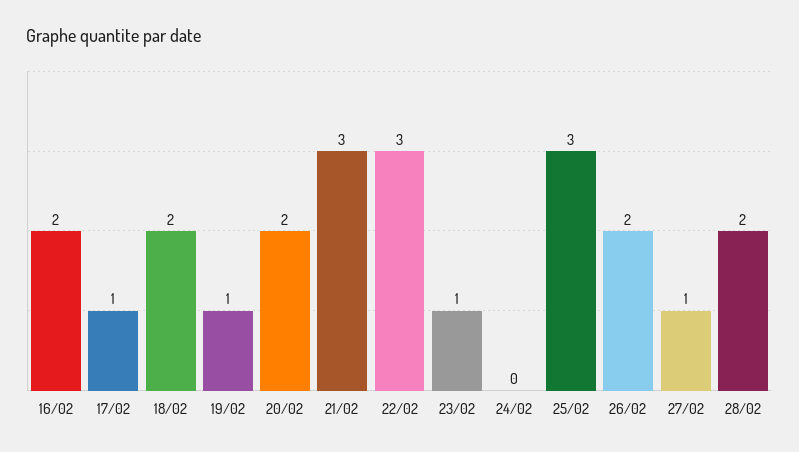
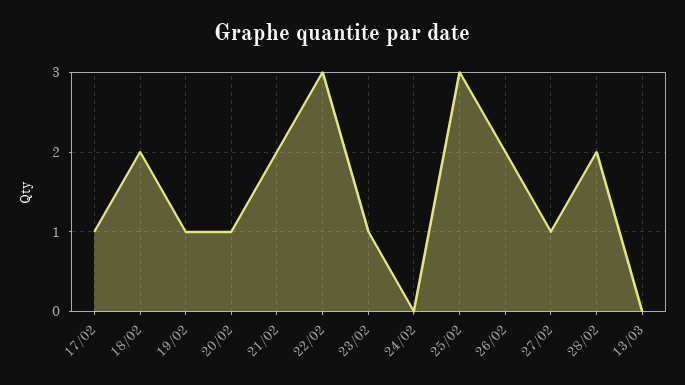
16/02: 2 -> none
20/02: 2 -> 1
21/02: 3 -> 2
13/03: none -> 0

